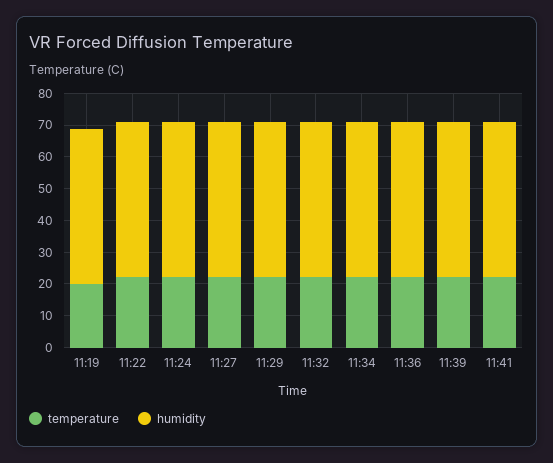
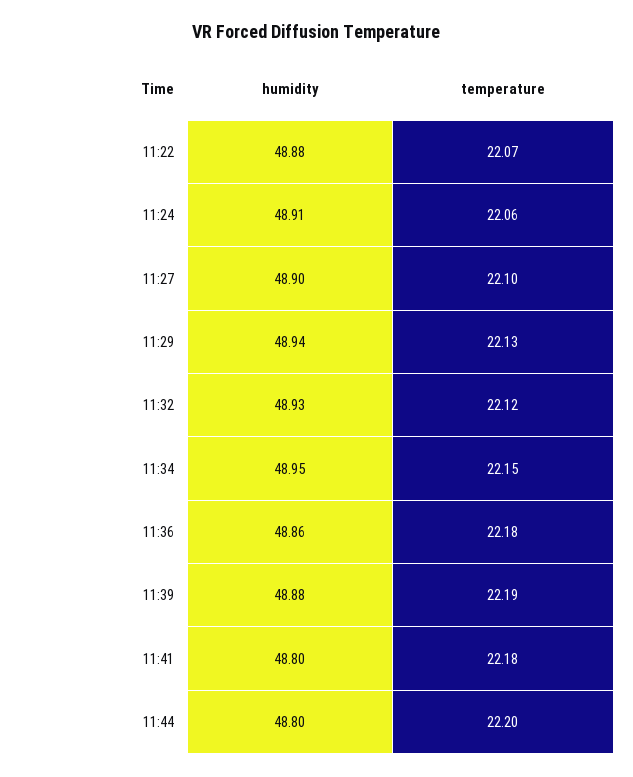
temperature, 11:19: 20 -> none
humidity, 11:19: 50 -> none
humidity, 11:44: none -> 48.8
temperature, 11:44: none -> 22.2

